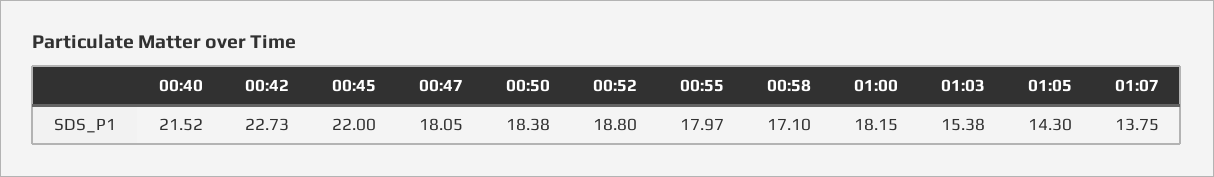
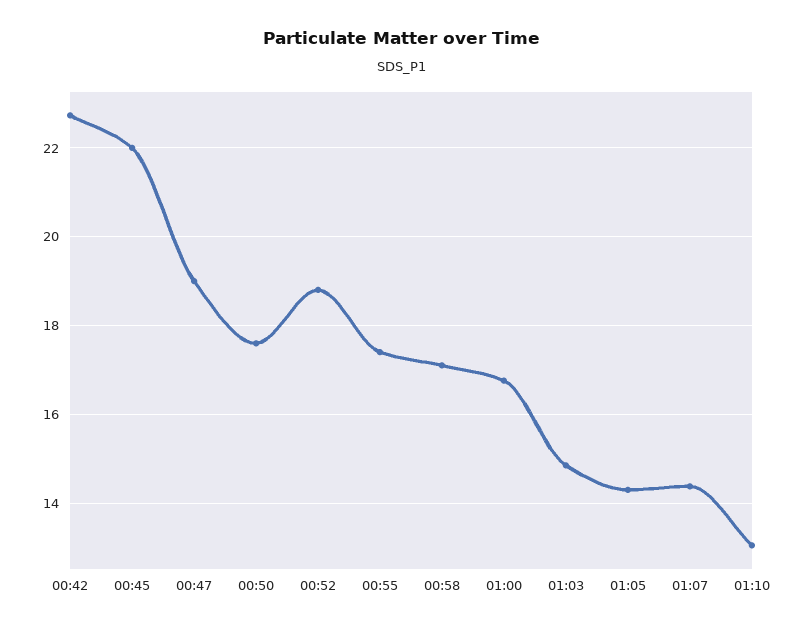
00:40: 21.52 -> none
00:47: 18.05 -> 19
00:50: 18.38 -> 17.6
00:55: 17.97 -> 17.4
01:00: 18.15 -> 16.8
01:03: 15.38 -> 14.8
01:07: 13.75 -> 14.4
01:10: none -> 13

